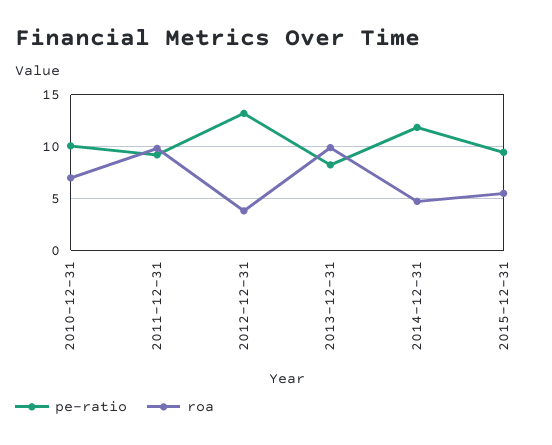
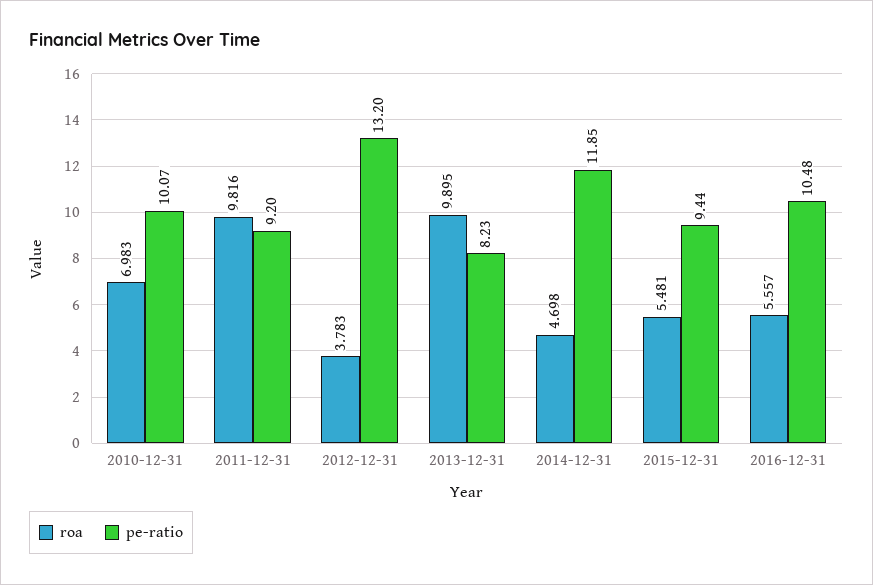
roa, 2016-12-31: none -> 5.557
pe-ratio, 2016-12-31: none -> 10.48

